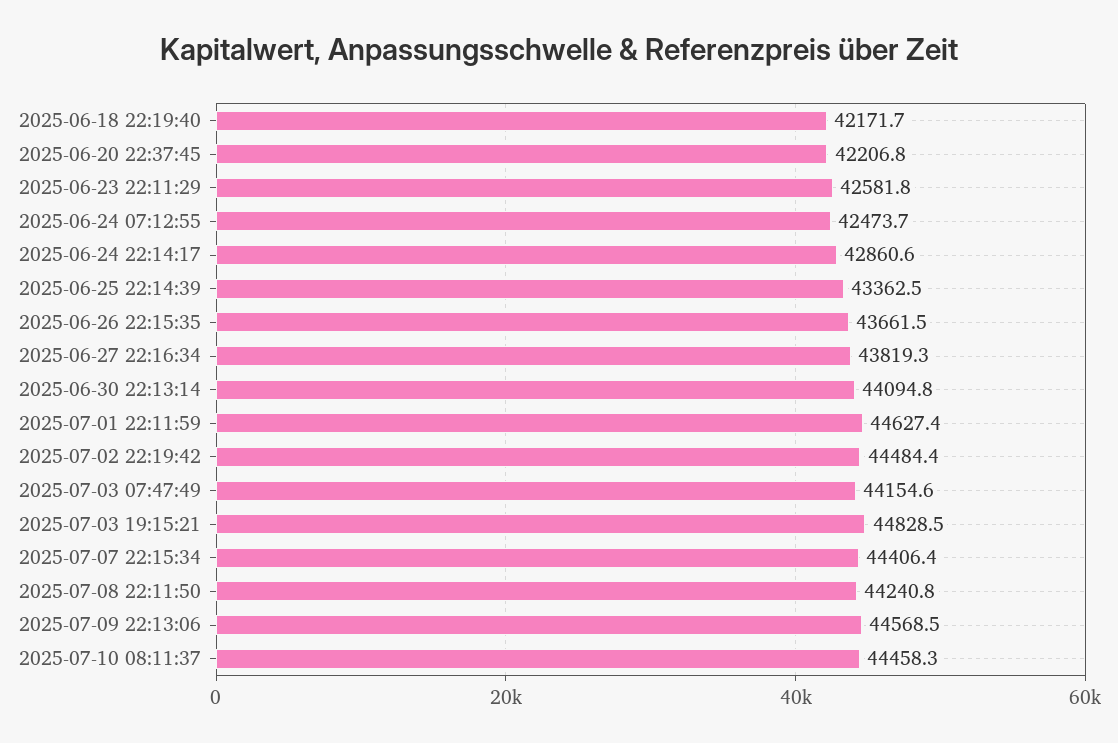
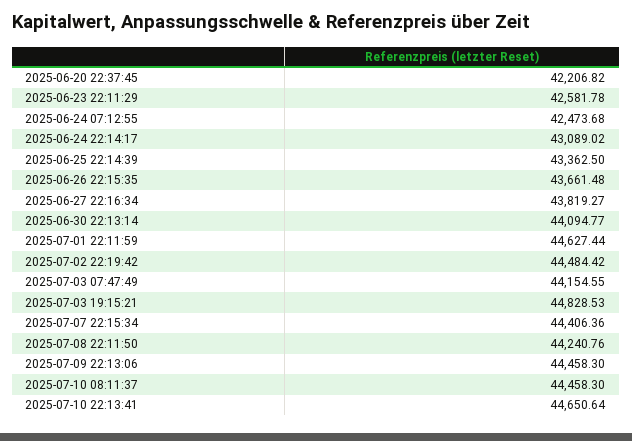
2025-06-18 22:19:40: 42171.7 -> none
2025-06-24 22:14:17: 42860.6 -> 43089.02
2025-07-09 22:13:06: 44568.5 -> 44458.3
2025-07-10 22:13:41: none -> 44650.64

